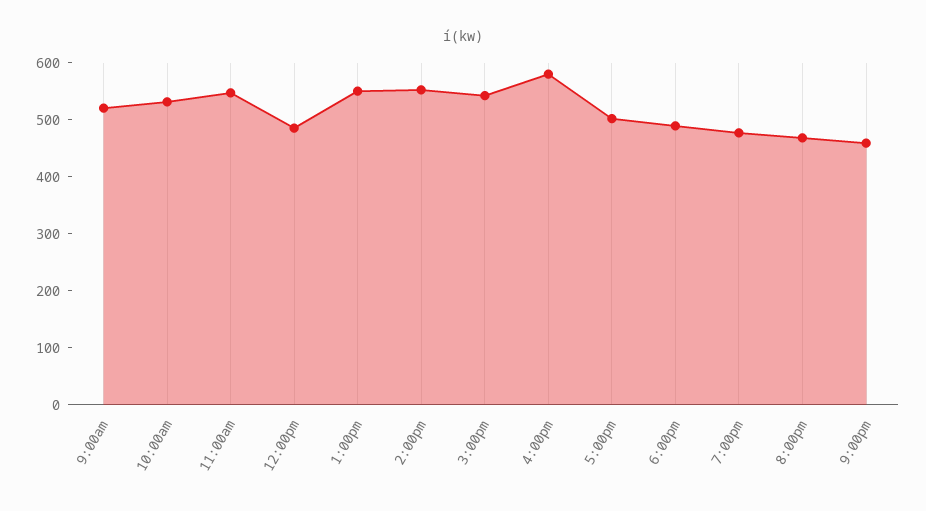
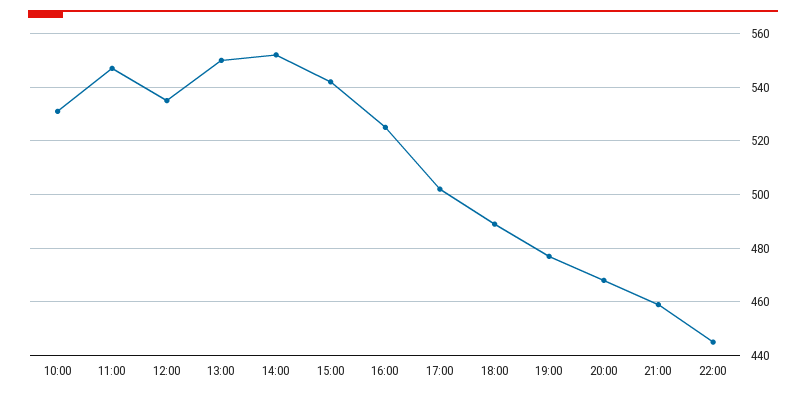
9:00am: 520 -> none
12:00pm: 480 -> 535
4:00pm: 580 -> 525
22:00: none -> 445

